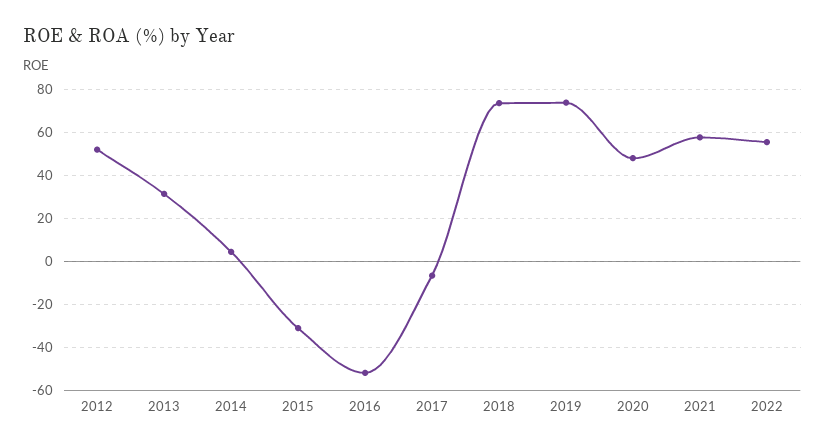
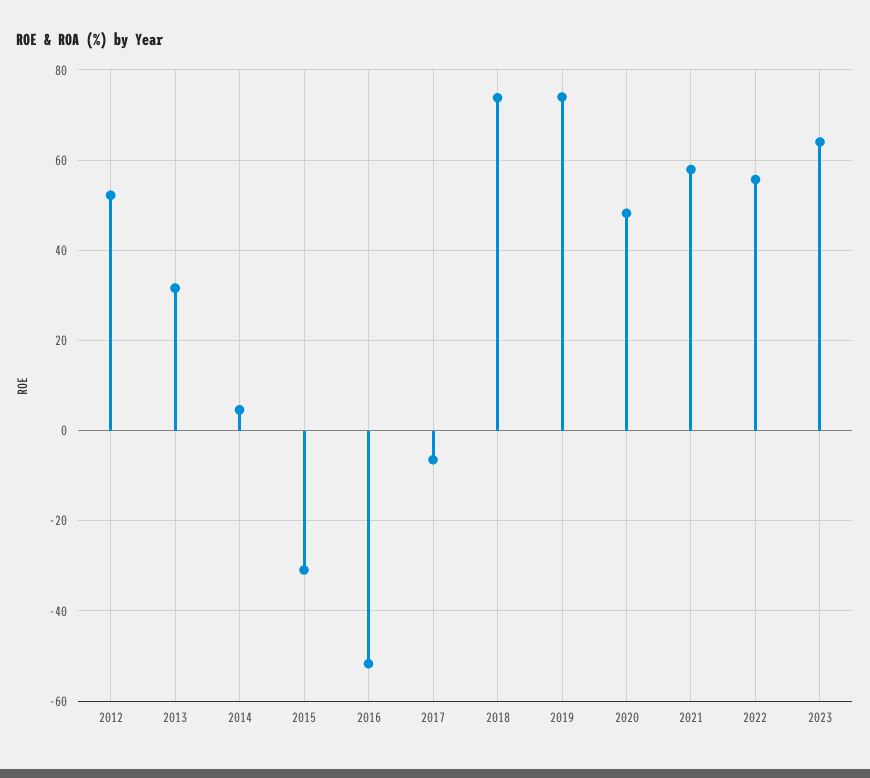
2023: none -> 64

